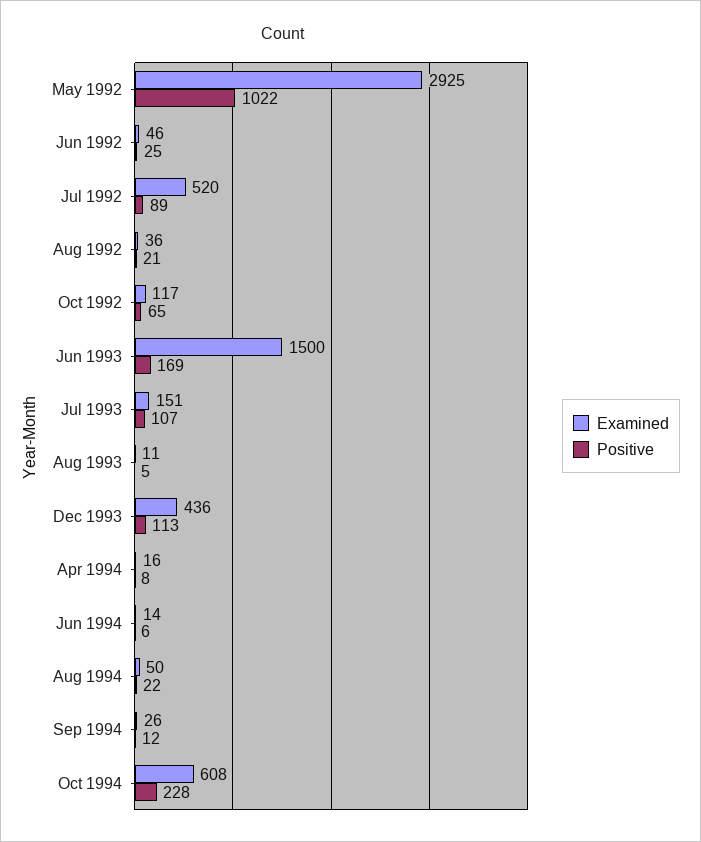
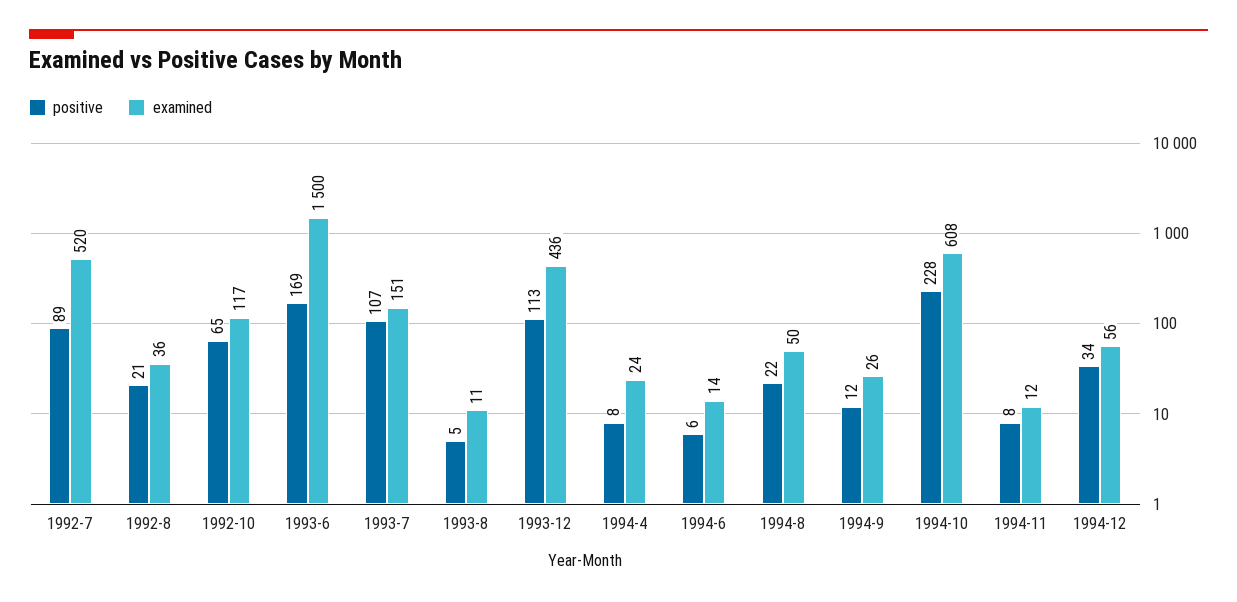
Examined, May 1992: 2925 -> none
Positive, May 1992: 1022 -> none
Examined, Jun 1992: 46 -> none
Positive, Jun 1992: 25 -> none
Examined, Apr 1994: 16 -> 24
Positive, 1994-11: none -> 8
Examined, 1994-11: none -> 12
Positive, 1994-12: none -> 34
Examined, 1994-12: none -> 56

